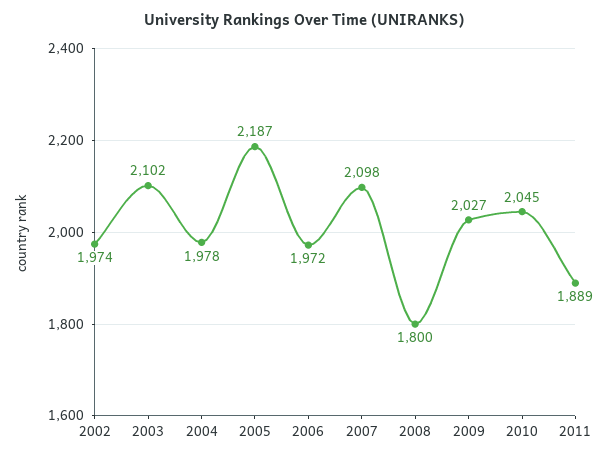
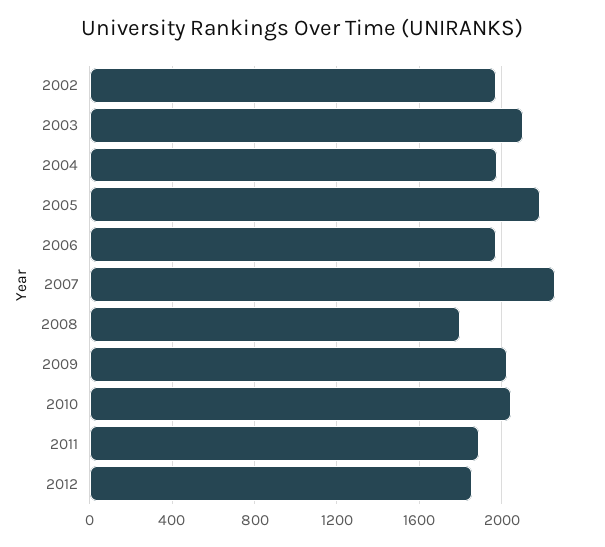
2007: 2098 -> 2250
2012: none -> 1850

